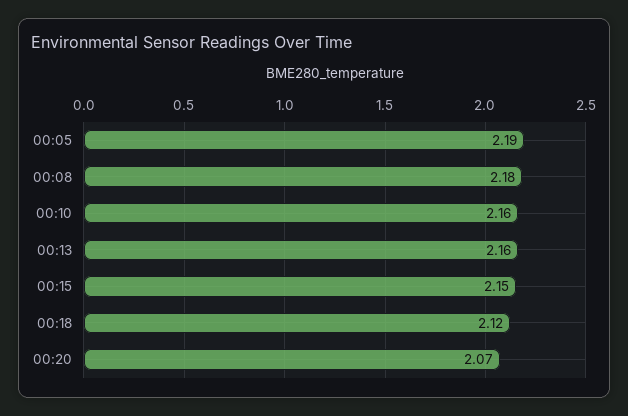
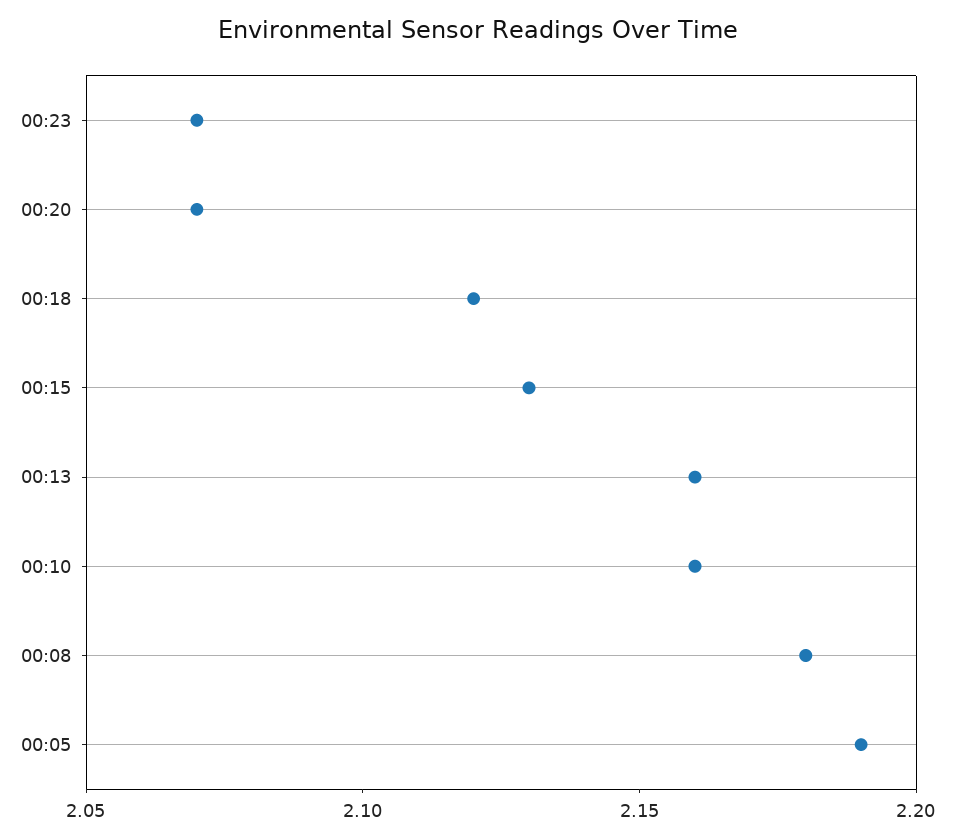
00:15: 2.15 -> 2.13
00:23: none -> 2.07

